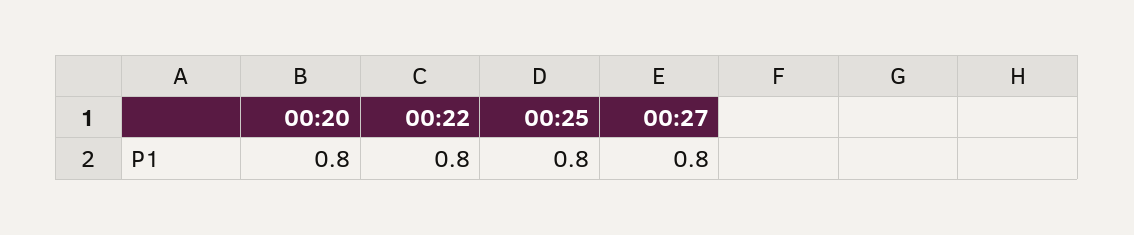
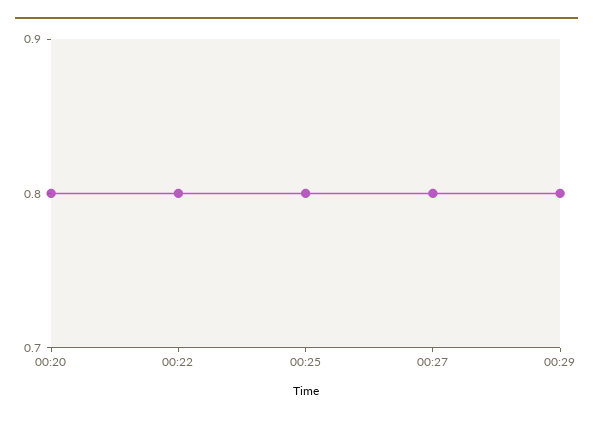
00:29: none -> 0.8

